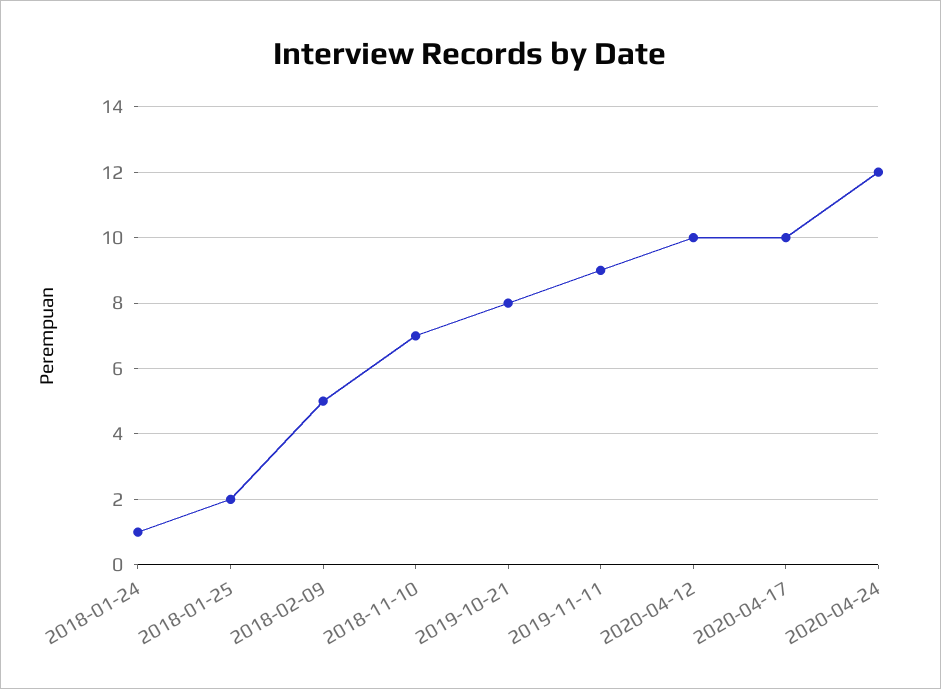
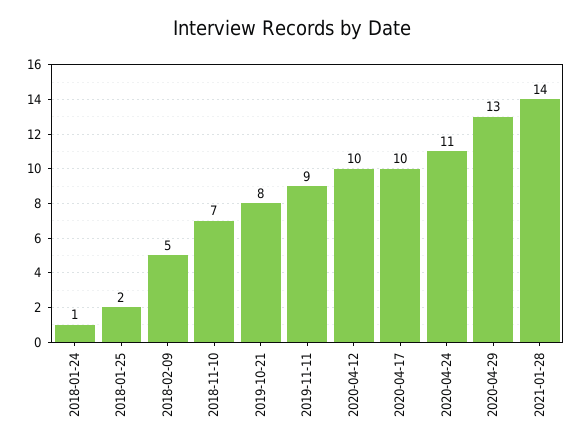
2020-04-24: 12 -> 11
2020-04-29: none -> 13
2021-01-28: none -> 14

